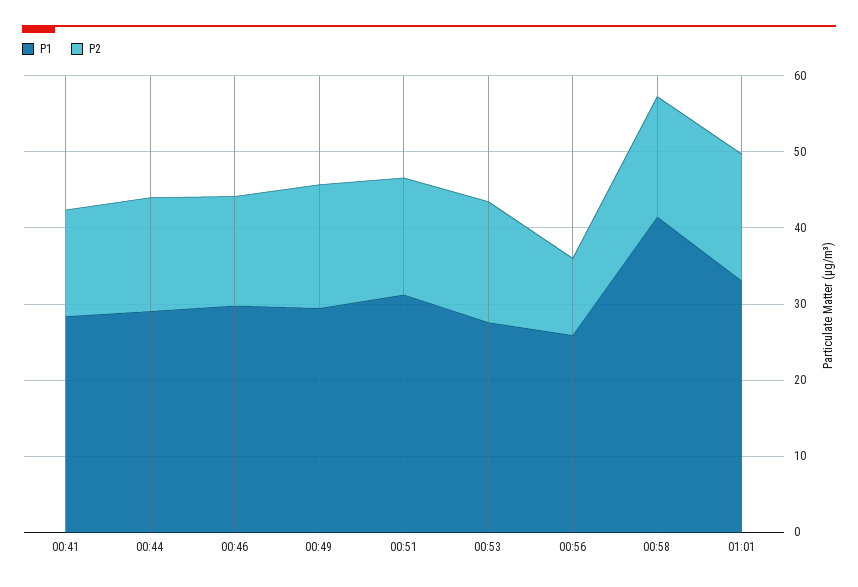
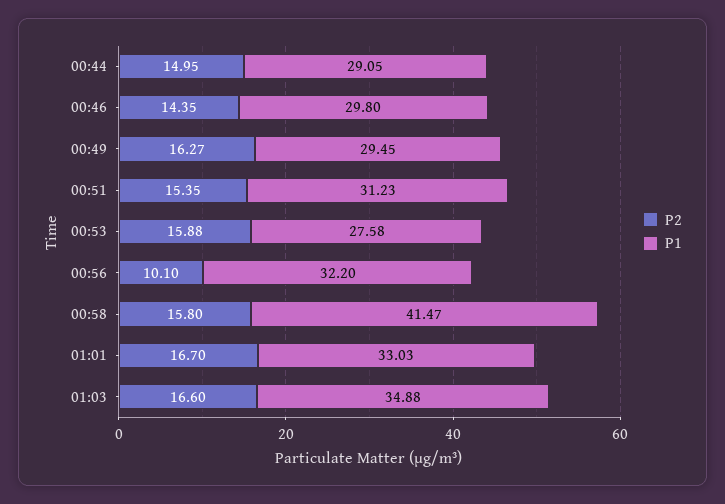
P1, 00:41: 28 -> none
P2, 00:41: 14 -> none
P1, 00:56: 26 -> 32.2
P2, 01:03: none -> 16.6
P1, 01:03: none -> 34.88

